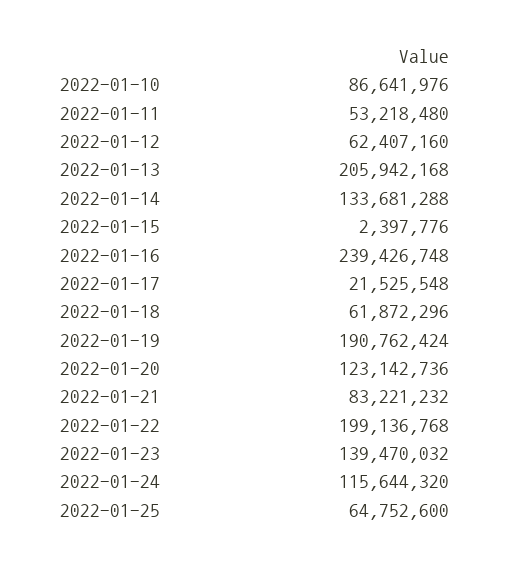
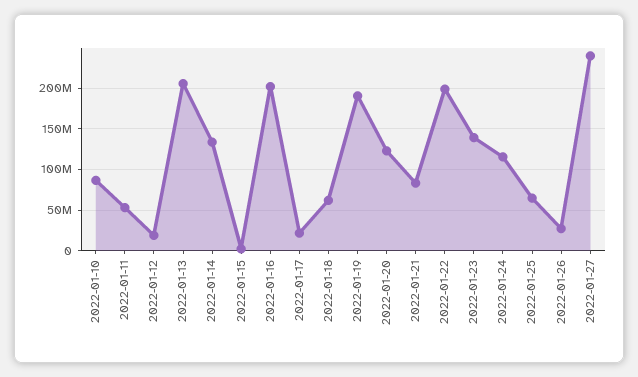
2022-01-12: 62407160 -> 20000000
2022-01-16: 239426748 -> 200000000
2022-01-26: none -> 30000000
2022-01-27: none -> 240000000

